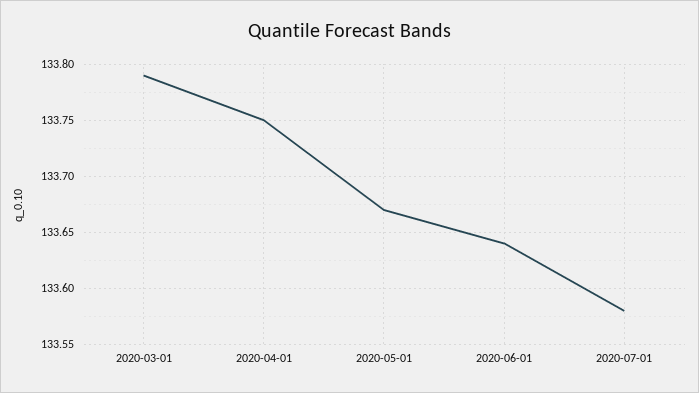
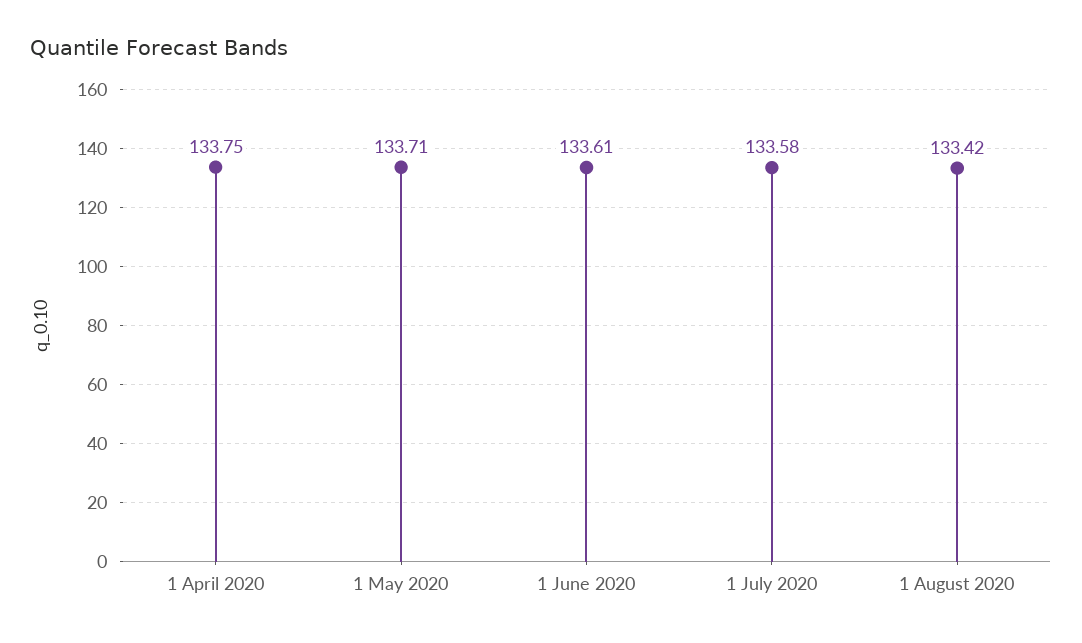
2020-03-01: 133.79 -> none
2020-05-01: 133.67 -> 133.71
2020-06-01: 133.64 -> 133.61
1 August 2020: none -> 133.42

